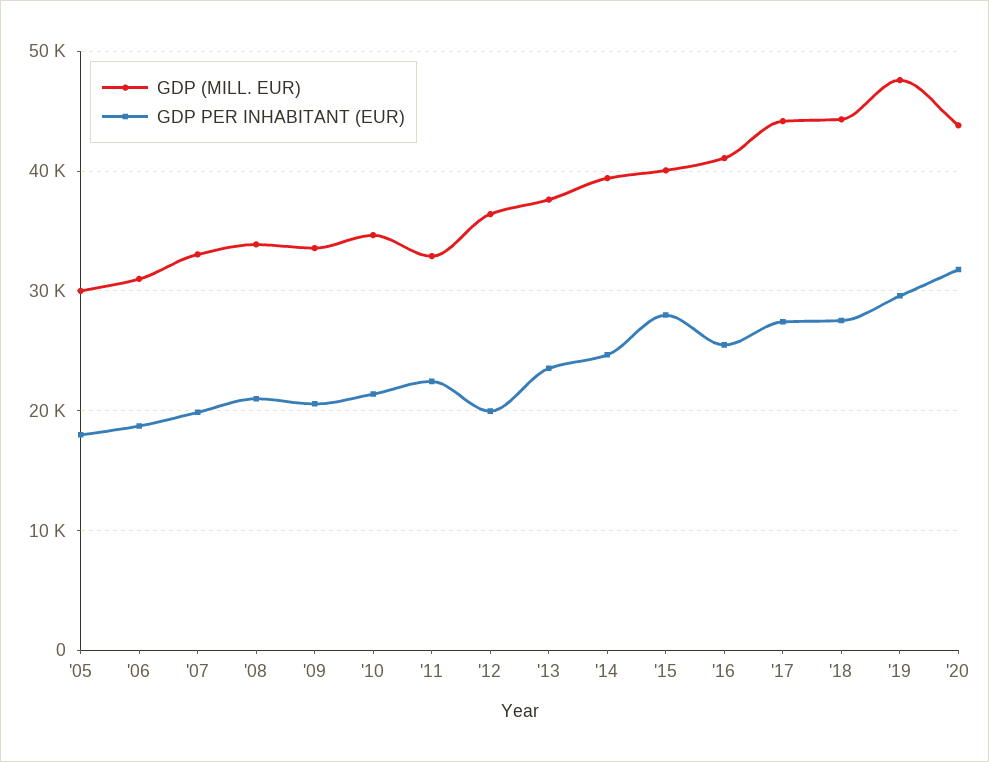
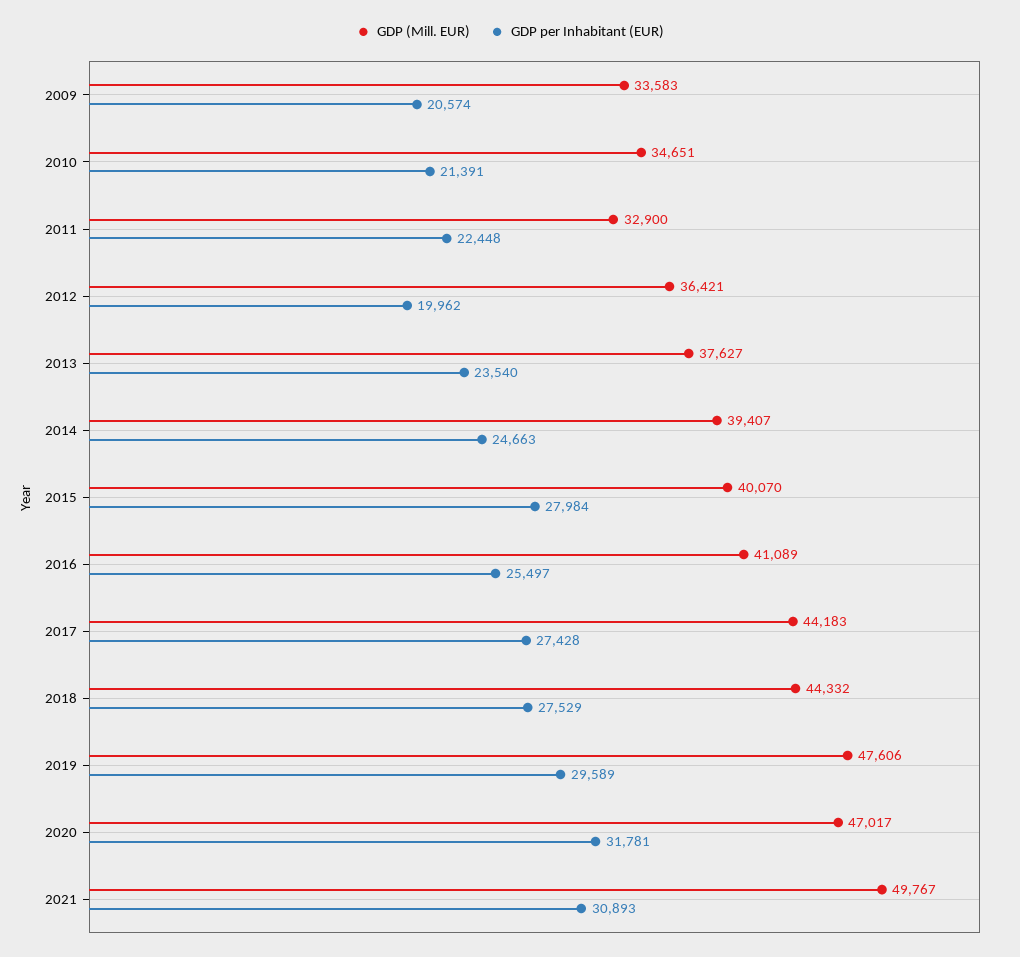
GDP (MILL. EUR), '05: 30000 -> none
GDP PER INHABITANT (EUR), '05: 18000 -> none
GDP (MILL. EUR), '06: 31000 -> none
GDP PER INHABITANT (EUR), '06: 19000 -> none
GDP (MILL. EUR), '07: 33000 -> none
GDP PER INHABITANT (EUR), '07: 20000 -> none
GDP (MILL. EUR), '08: 34000 -> none
GDP PER INHABITANT (EUR), '08: 21000 -> none
GDP (MILL. EUR), '20: 44000 -> 47017
GDP (MILL. EUR), 2021: none -> 49767
GDP PER INHABITANT (EUR), 2021: none -> 30893

